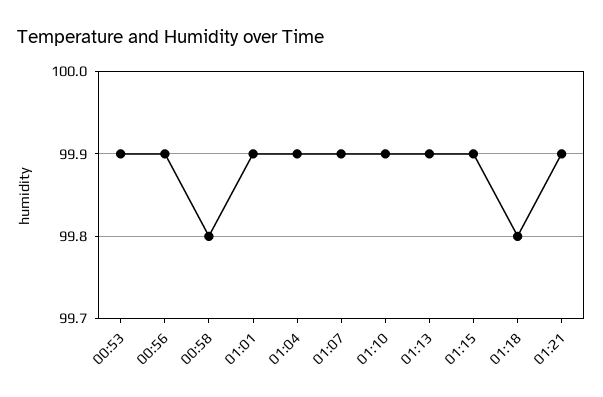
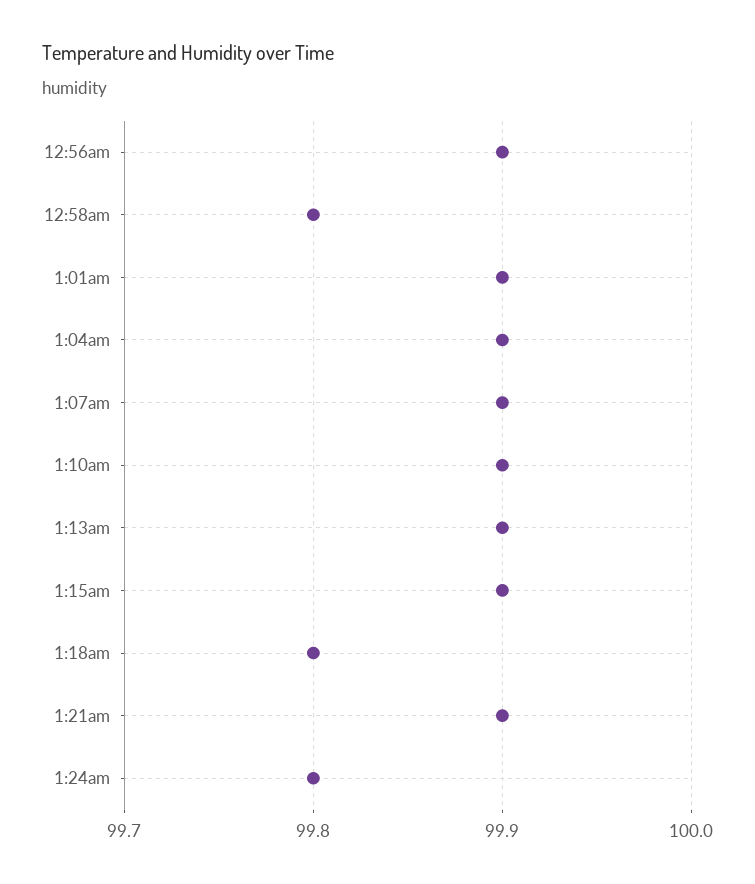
00:53: 99.9 -> none
1:24am: none -> 99.8

